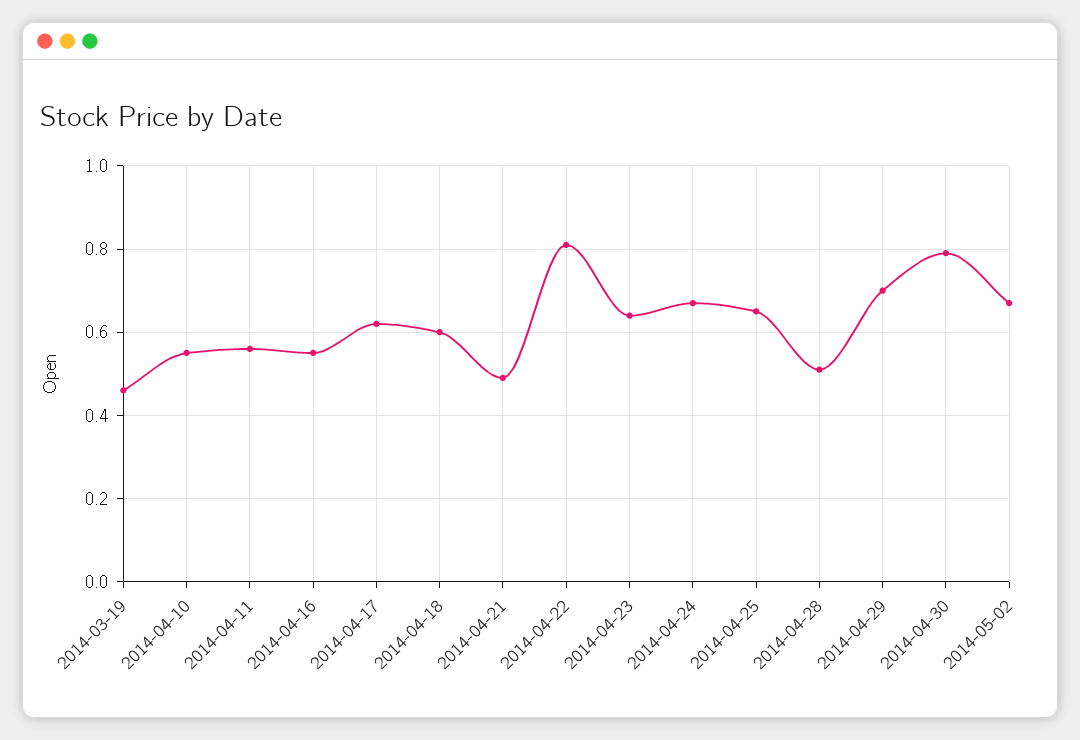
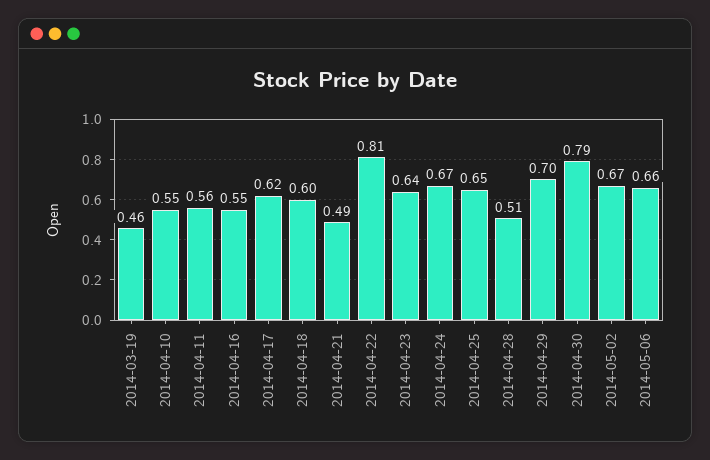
2014-05-06: none -> 0.66

